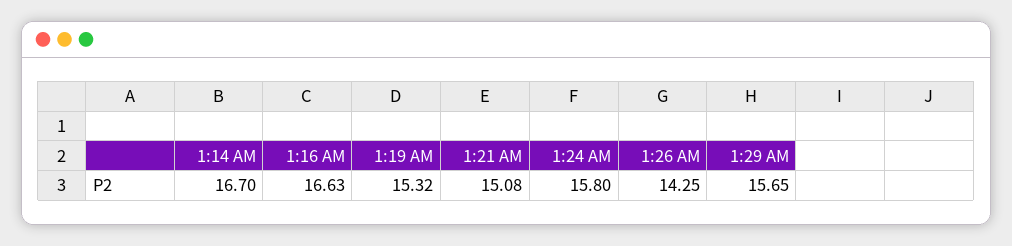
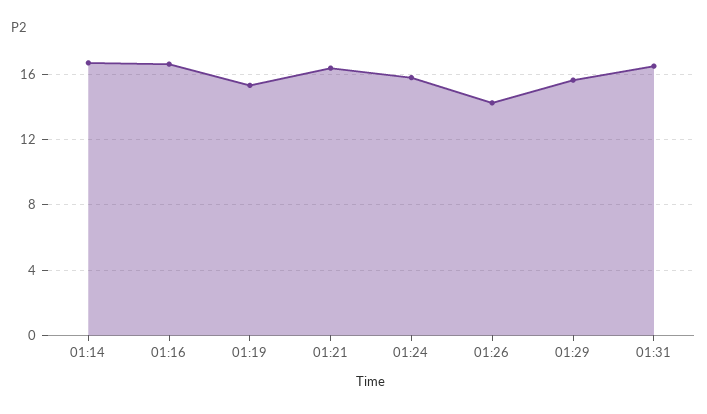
1:21 AM: 15.08 -> 16.5
01:31: none -> 16.5

